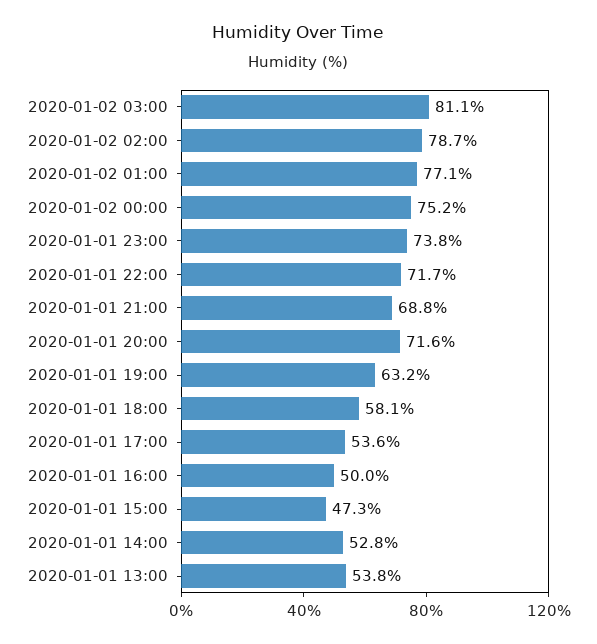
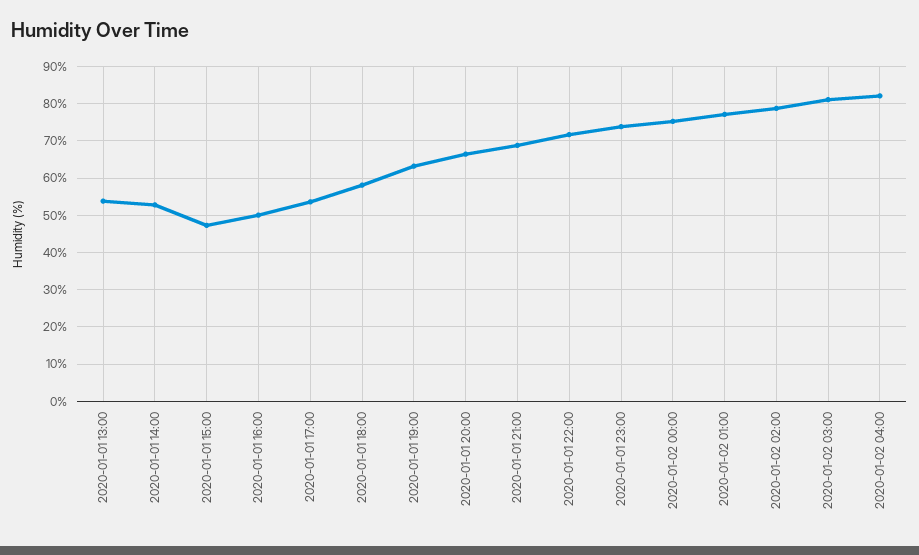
2020-01-01 20:00: 71.6 -> 66
2020-01-02 04:00: none -> 82

